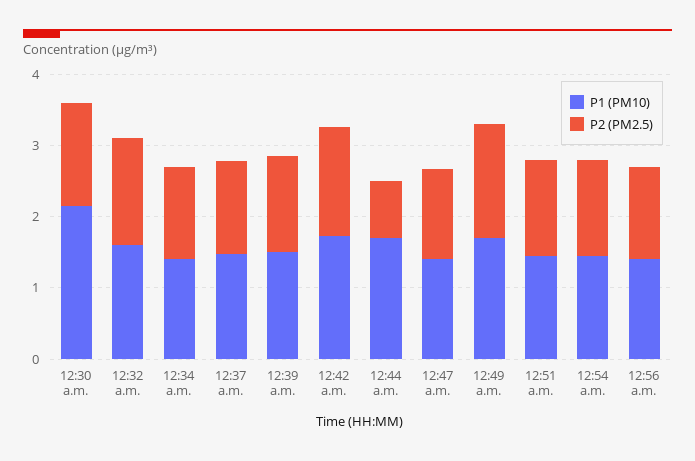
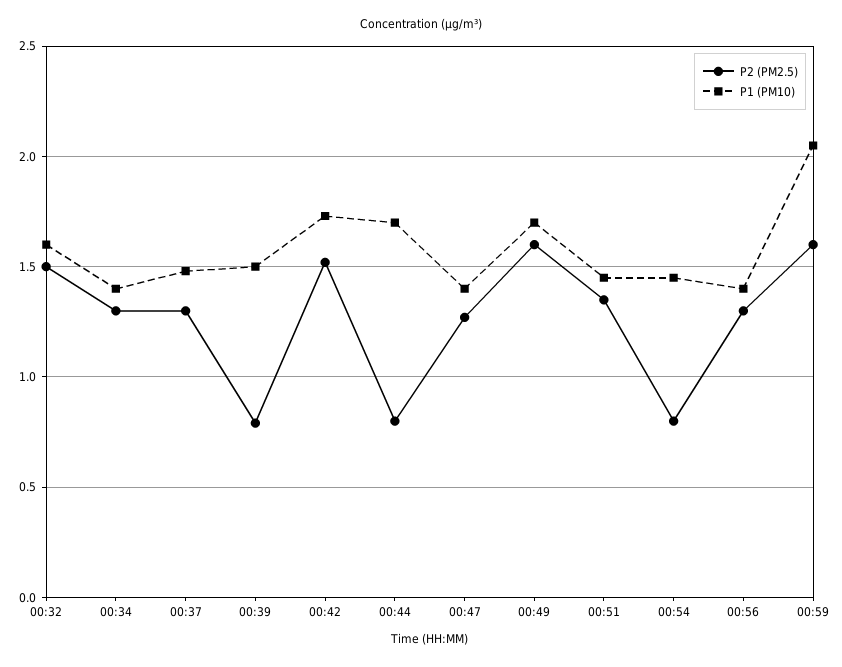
P1 (PM10), 12:30 a.m.: 2.2 -> none
P2 (PM2.5), 12:30 a.m.: 1.4 -> none
P2 (PM2.5), 12:39 a.m.: 1.4 -> 0.8
P2 (PM2.5), 12:54 a.m.: 1.4 -> 0.8
P2 (PM2.5), 00:59: none -> 1.6
P1 (PM10), 00:59: none -> 2.05

